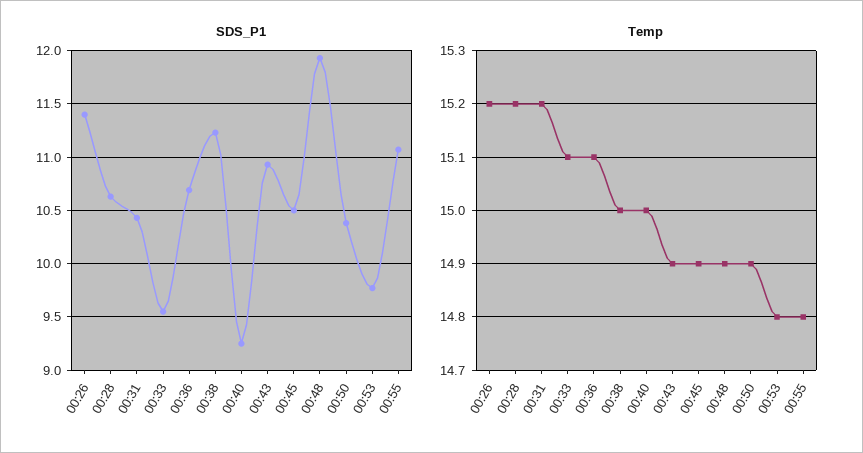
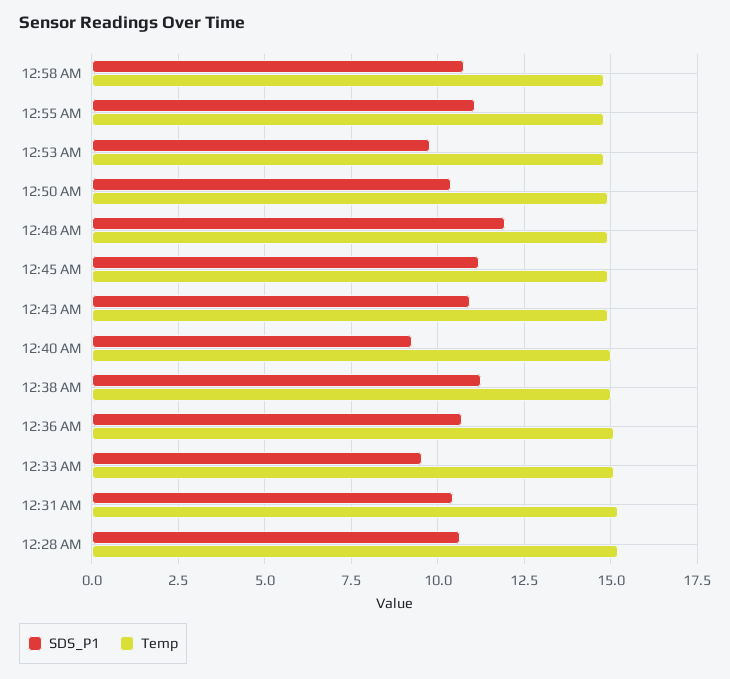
SDS_P1, 00:26: 11.4 -> none
SDS_P1, 00:45: 10.5 -> 11.25
Temp, 00:26: 15.2 -> none
SDS_P1, 12:58 AM: none -> 10.75
Temp, 12:58 AM: none -> 14.75

